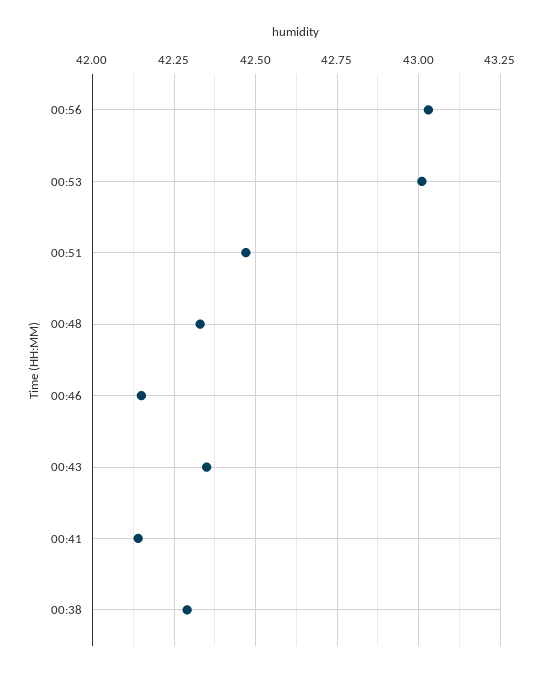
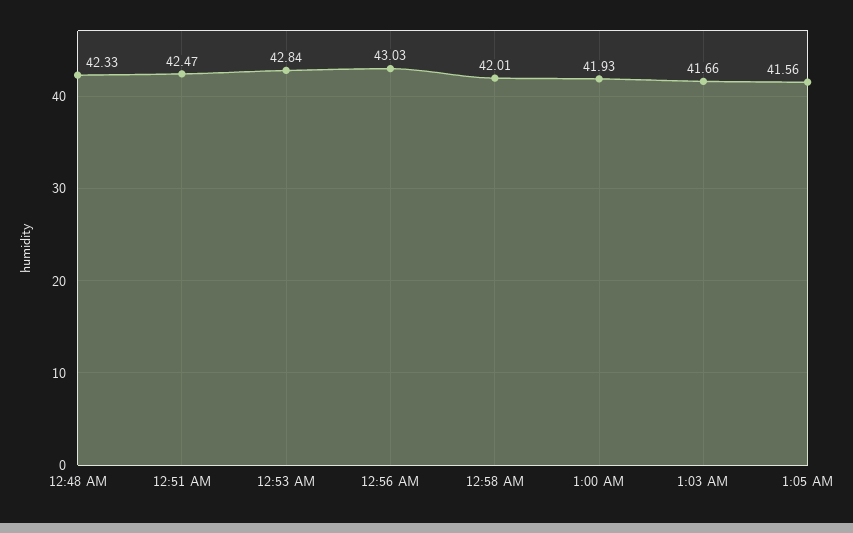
00:53: 43 -> 42.84
00:46: 42.15 -> none
00:43: 42.35 -> none
00:41: 42.15 -> none
00:38: 42.3 -> none
12:58 AM: none -> 42.01
1:00 AM: none -> 41.93
1:03 AM: none -> 41.66
1:05 AM: none -> 41.56

